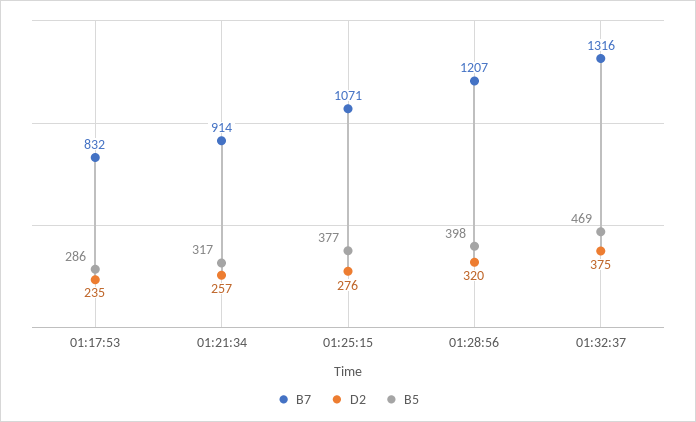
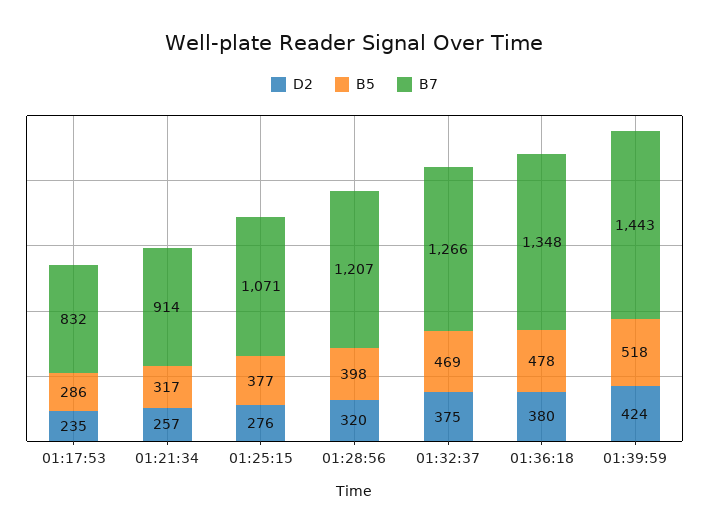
B7, 01:32:37: 1316 -> 1266
D2, 01:36:18: none -> 380
B5, 01:36:18: none -> 478
B7, 01:36:18: none -> 1348
D2, 01:39:59: none -> 424
B5, 01:39:59: none -> 518
B7, 01:39:59: none -> 1443

